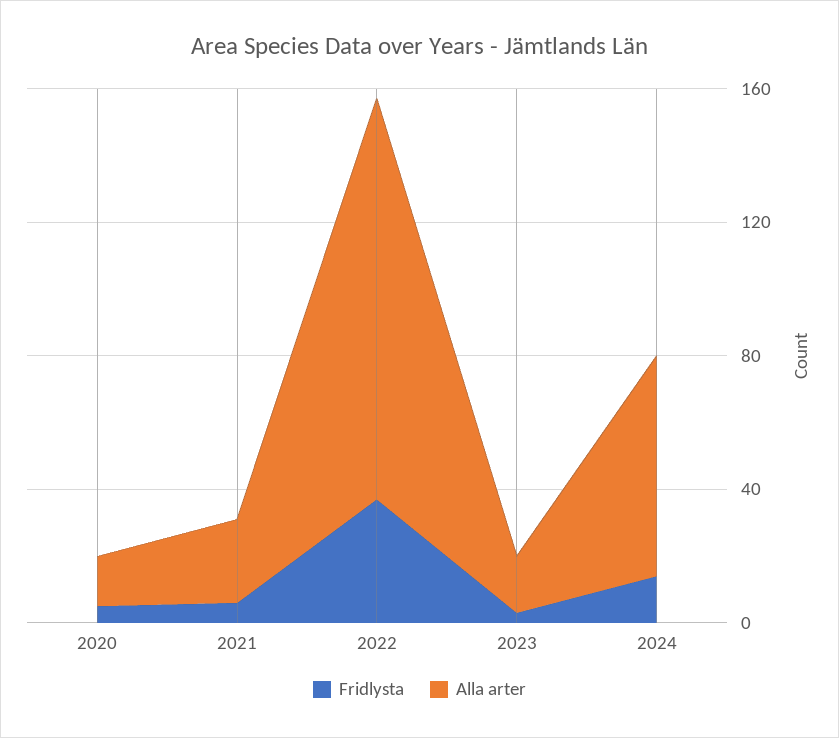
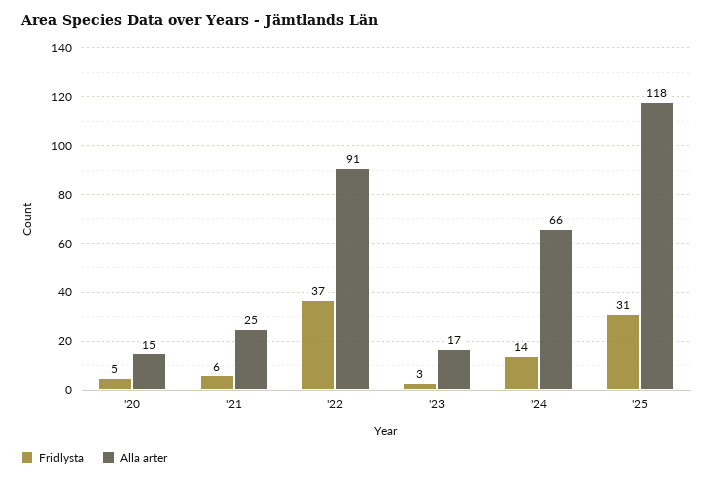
Alla arter, 2022: 120 -> 91
Fridlysta, '25: none -> 31
Alla arter, '25: none -> 118

